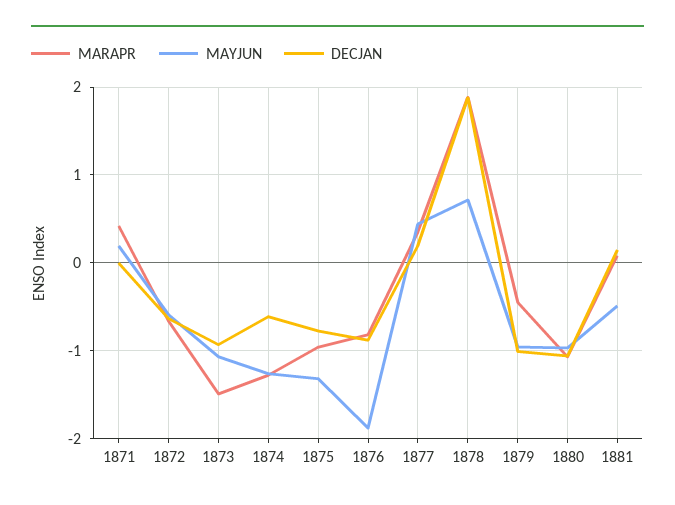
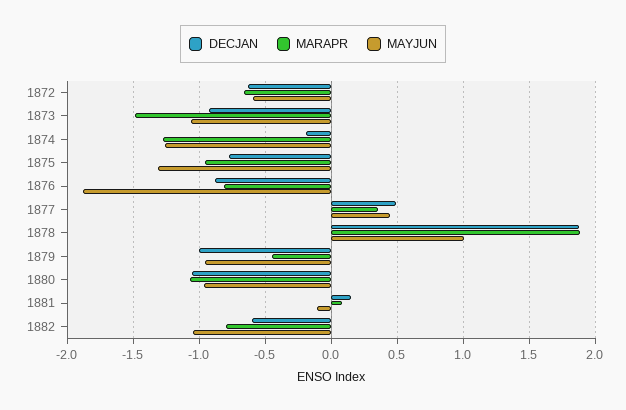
MARAPR, 1871: 0.4 -> none
MAYJUN, 1871: 0.2 -> none
DECJAN, 1871: 0 -> none
DECJAN, 1874: -0.6 -> -0.2
DECJAN, 1877: 0.2 -> 0.5
MAYJUN, 1878: 0.7 -> 1
MAYJUN, 1881: -0.5 -> -0.1
DECJAN, 1882: none -> -0.6
MARAPR, 1882: none -> -0.8
MAYJUN, 1882: none -> -1.05

